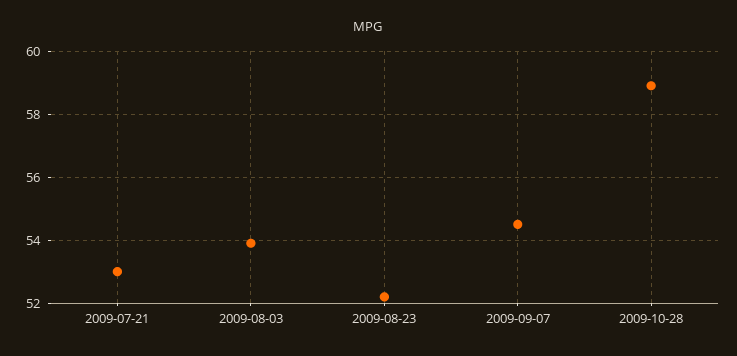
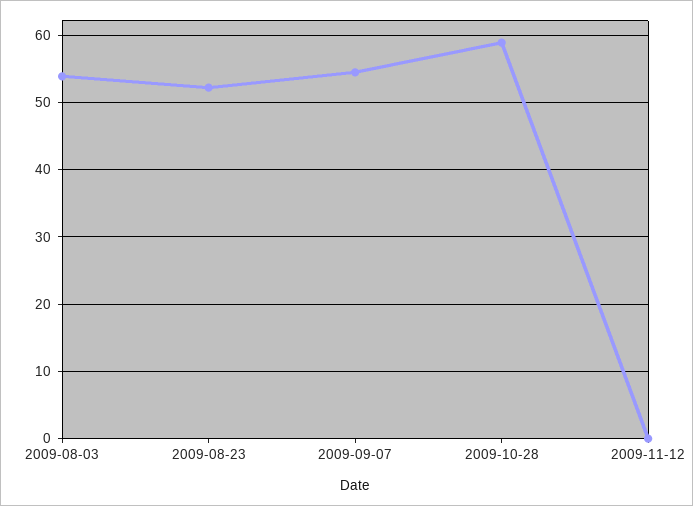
2009-07-21: 53 -> none
2009-11-12: none -> 0

